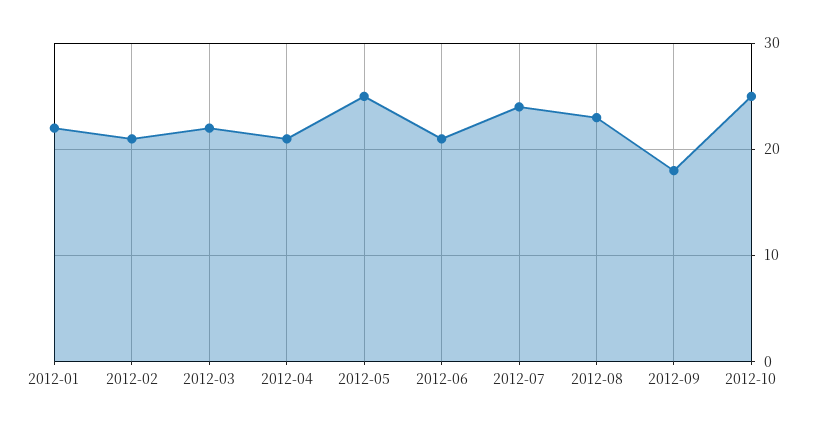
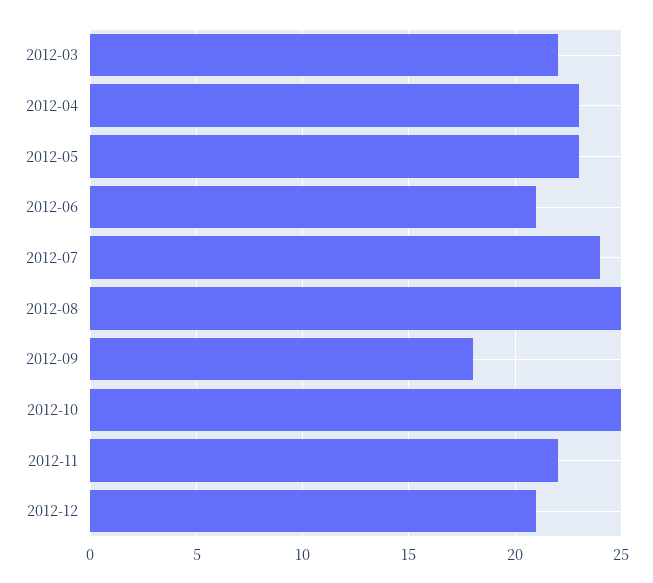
2012-01: 22 -> none
2012-02: 21 -> none
2012-04: 21 -> 23
2012-05: 25 -> 23
2012-08: 23 -> 25
2012-11: none -> 22
2012-12: none -> 21

